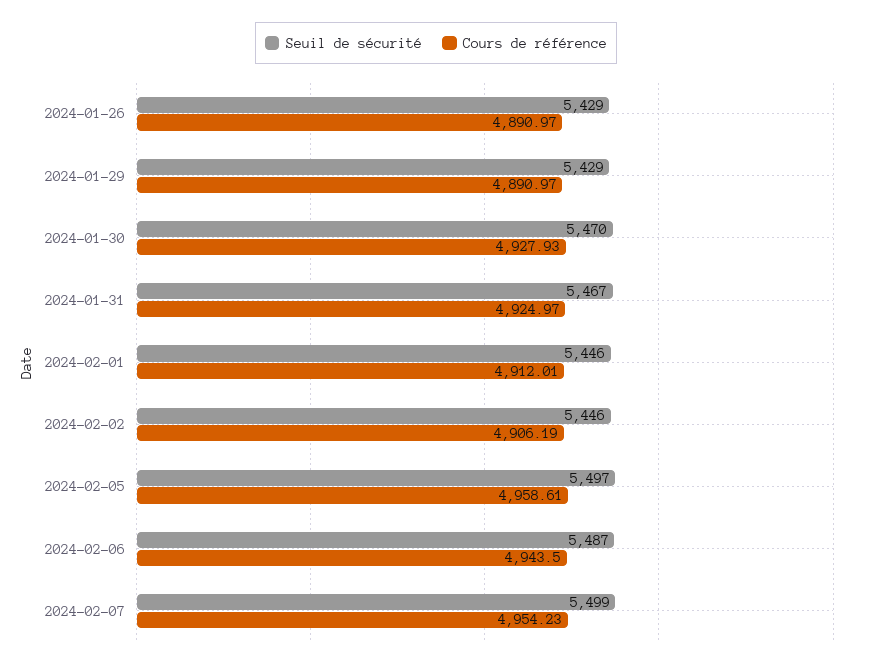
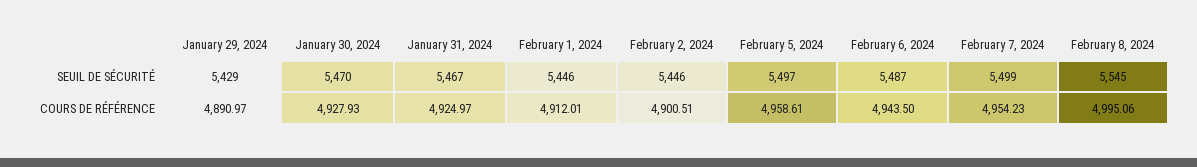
Seuil de sécurité, 2024-01-26: 5429 -> none
Cours de référence, 2024-01-26: 4890.97 -> none
Cours de référence, 2024-02-02: 4906.19 -> 4900.51
Seuil de sécurité, February 8, 2024: none -> 5545
Cours de référence, February 8, 2024: none -> 4995.06

